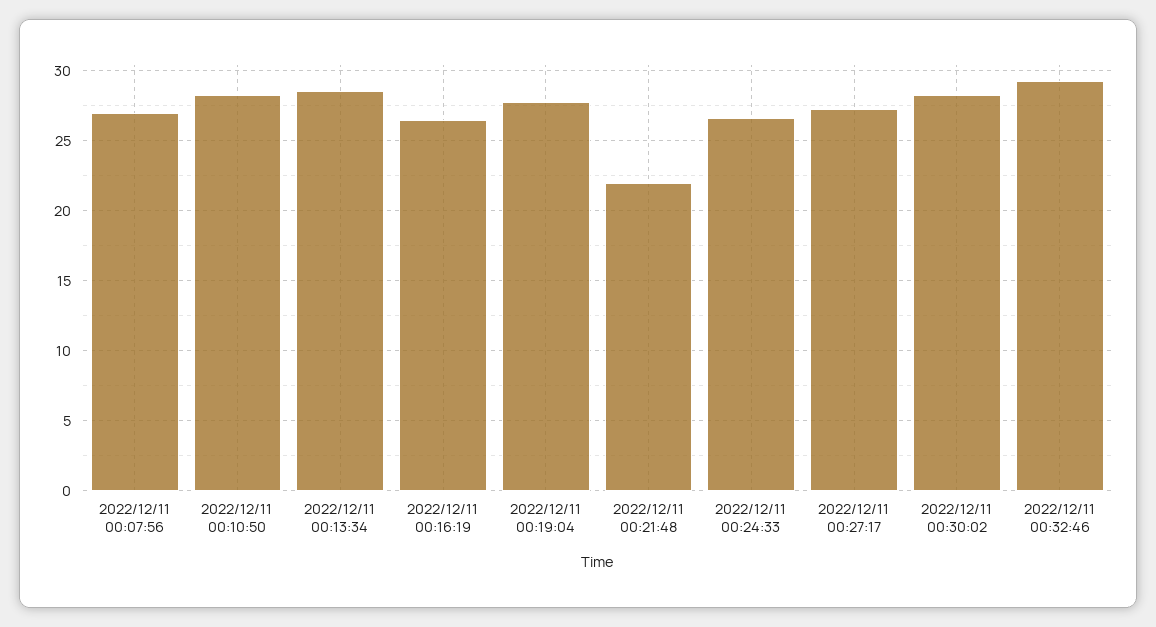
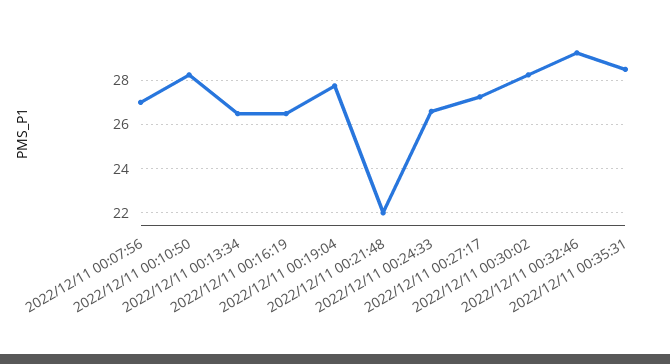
2022/12/11 00:13:34: 28.5 -> 26.5
2022/12/11 00:35:31: none -> 28.5

